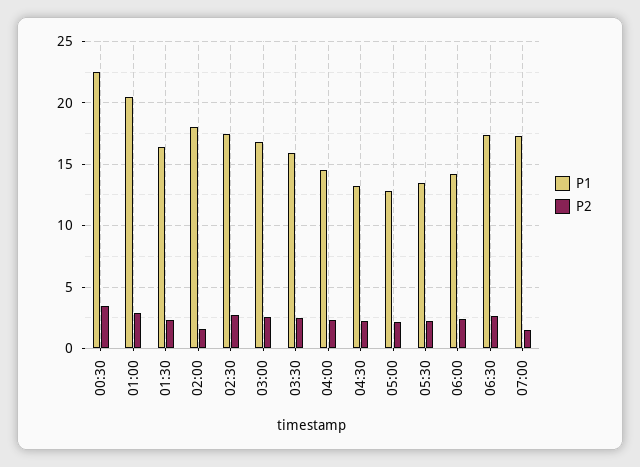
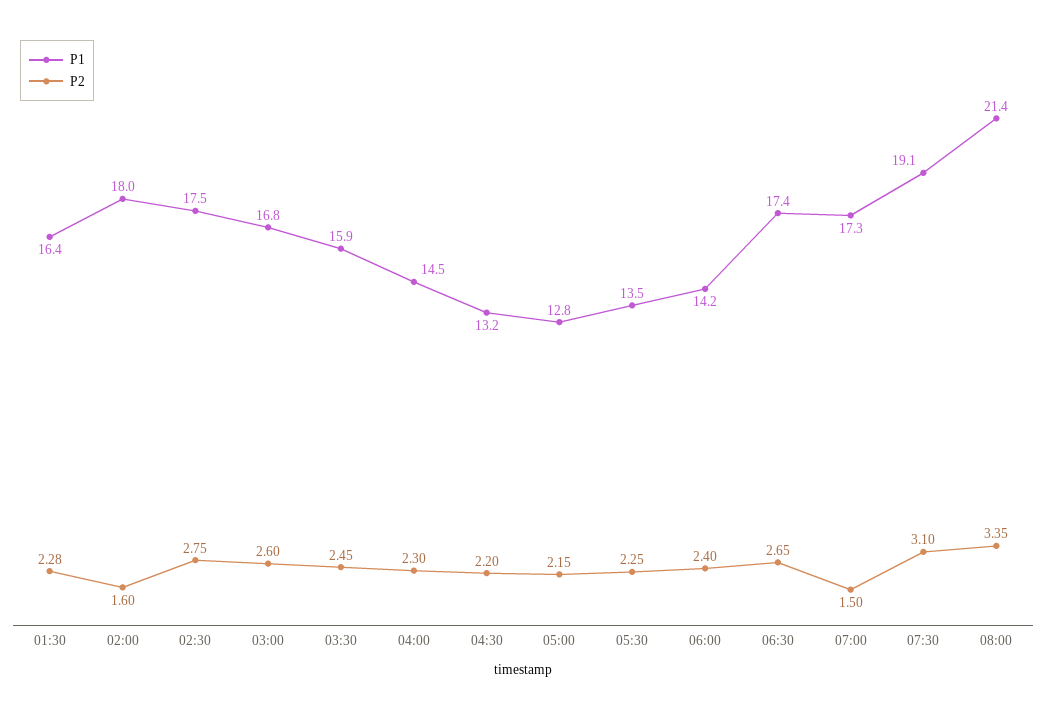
P1, 00:30: 22.5 -> none
P2, 00:30: 3.5 -> none
P1, 01:00: 20.5 -> none
P2, 01:00: 3 -> none
P1, 07:30: none -> 19.1
P2, 07:30: none -> 3.1
P1, 08:00: none -> 21.4
P2, 08:00: none -> 3.35

